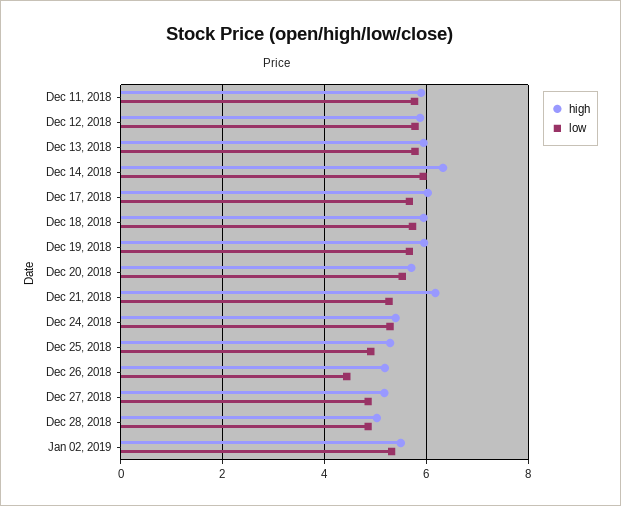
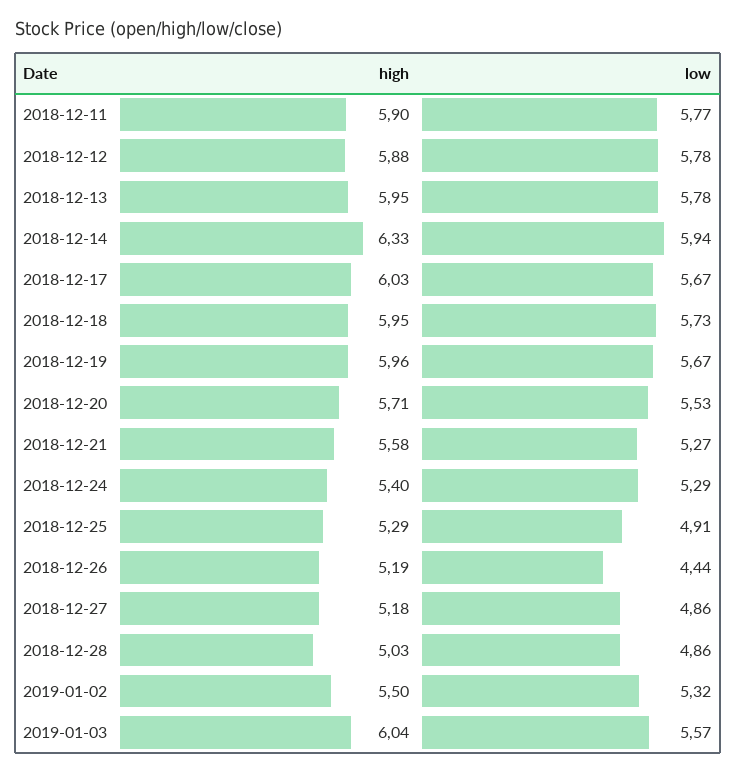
high, Dec 21, 2018: 6.2 -> 5.58
high, 2019-01-03: none -> 6.04
low, 2019-01-03: none -> 5.57

